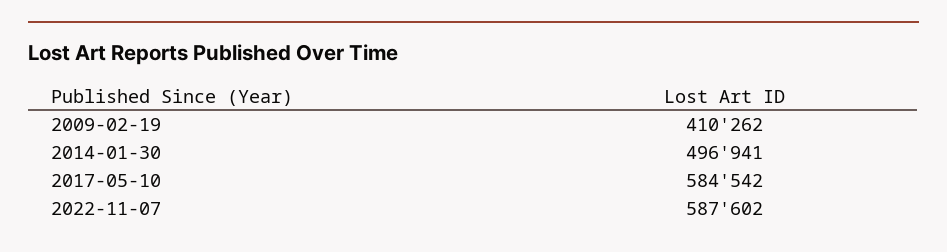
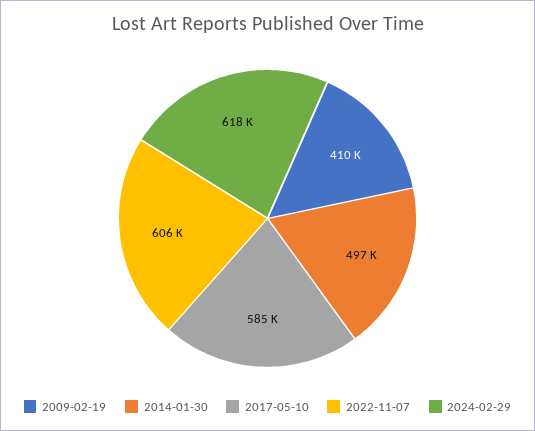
2022-11-07: 587602 -> 606000
2024-02-29: none -> 618000

